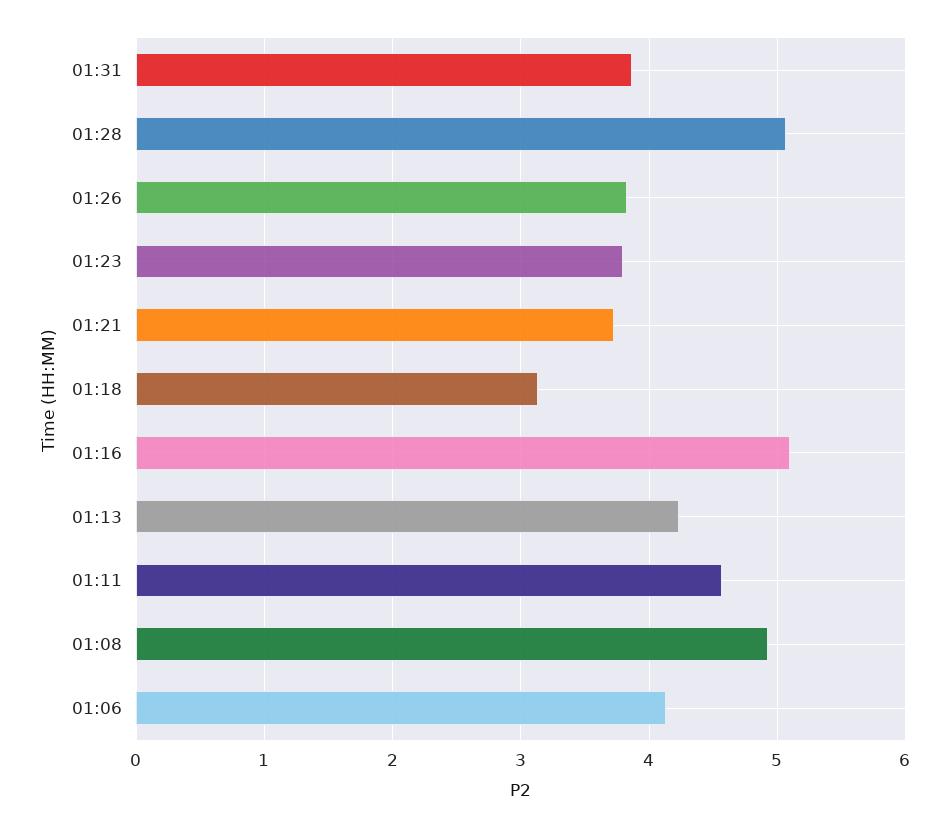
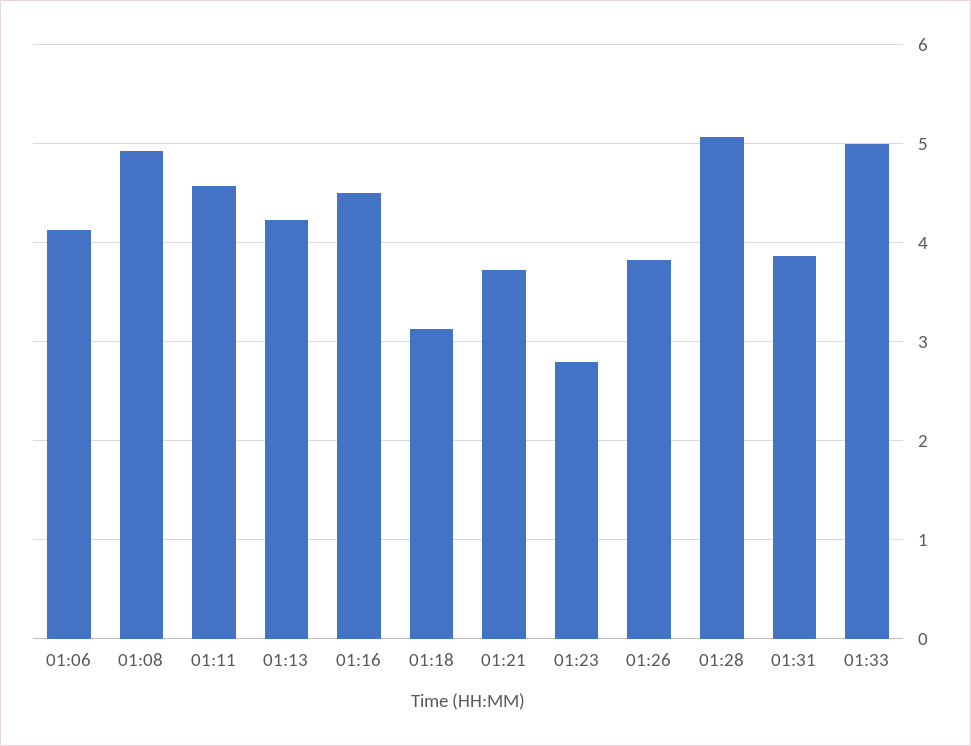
01:23: 3.8 -> 2.8
01:16: 5.1 -> 4.5
01:33: none -> 5

